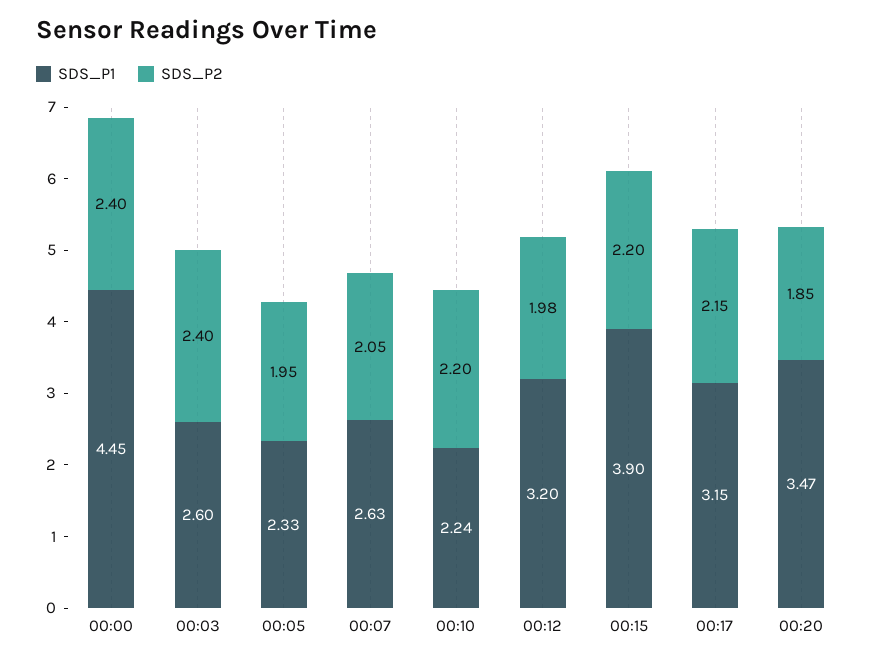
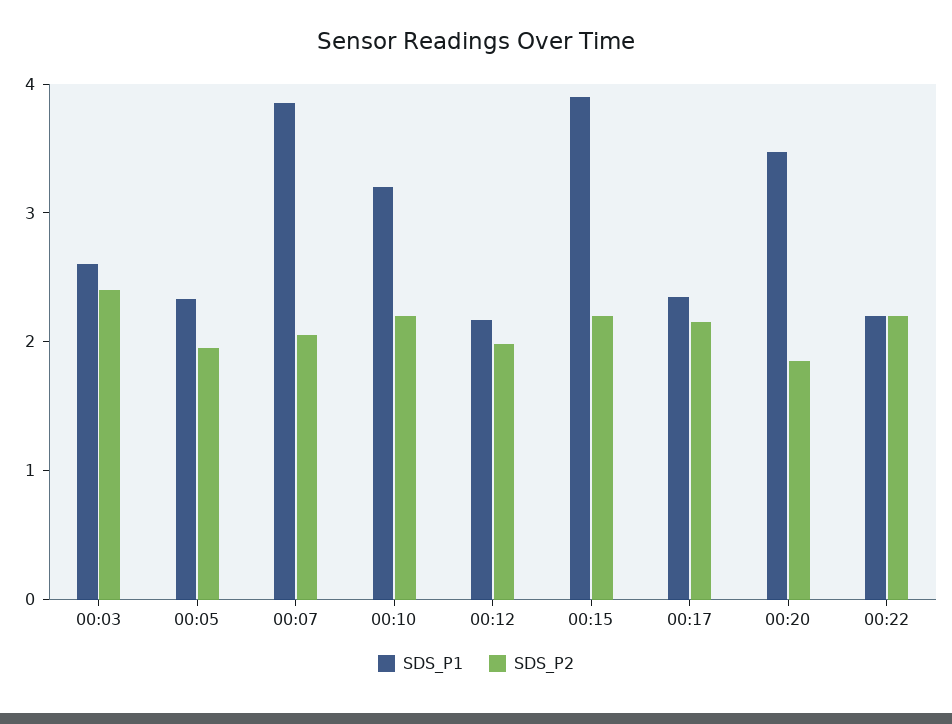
SDS_P1, 00:00: 4.45 -> none
SDS_P2, 00:00: 2.4 -> none
SDS_P1, 00:07: 2.63 -> 3.8
SDS_P1, 00:10: 2.24 -> 3.2
SDS_P1, 00:12: 3.2 -> 2.2
SDS_P1, 00:17: 3.15 -> 2.4
SDS_P1, 00:22: none -> 2.2
SDS_P2, 00:22: none -> 2.2

